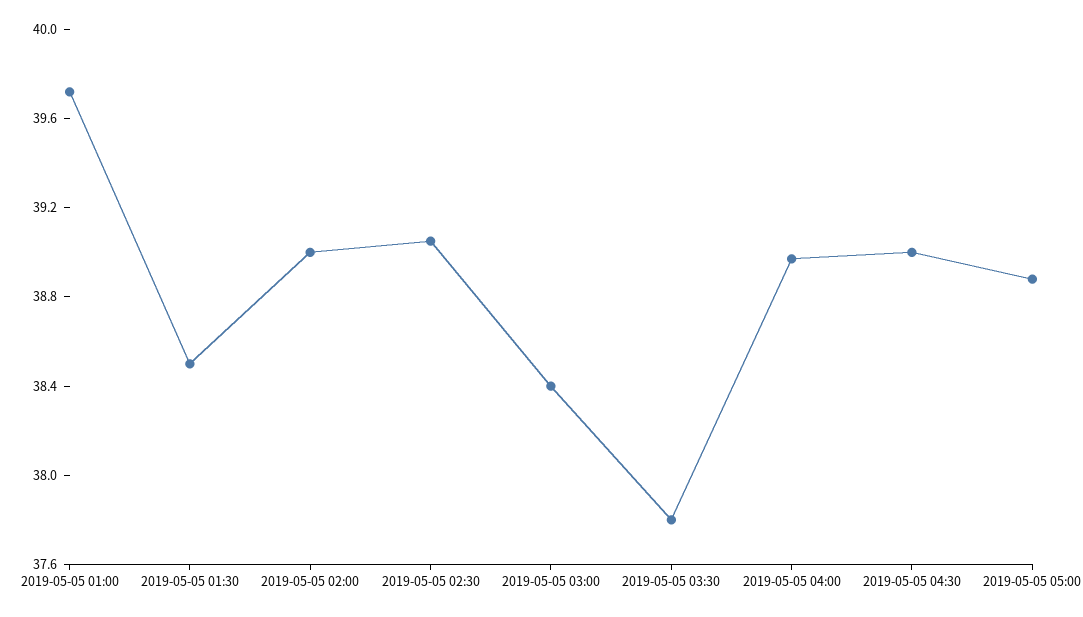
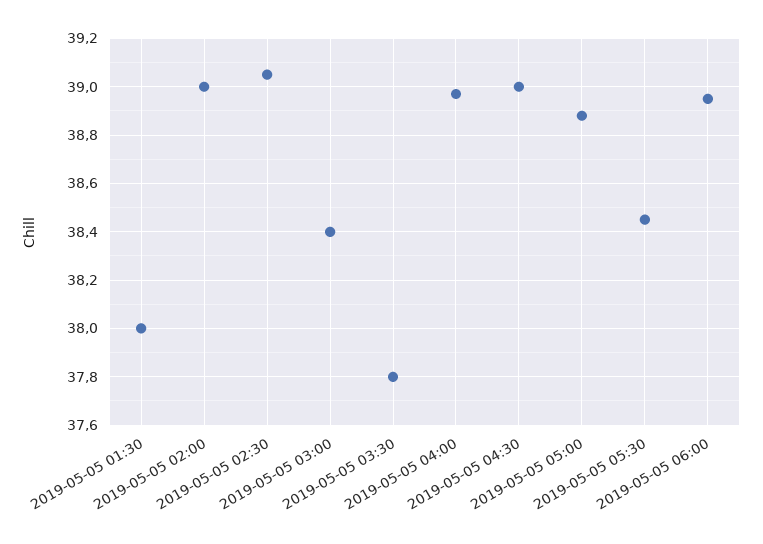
2019-05-05 01:00: 39.7 -> none
2019-05-05 01:30: 38.5 -> 38
2019-05-05 05:30: none -> 38.45
2019-05-05 06:00: none -> 38.95

